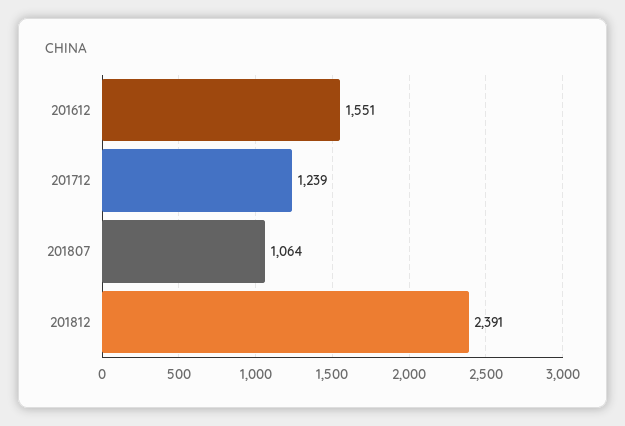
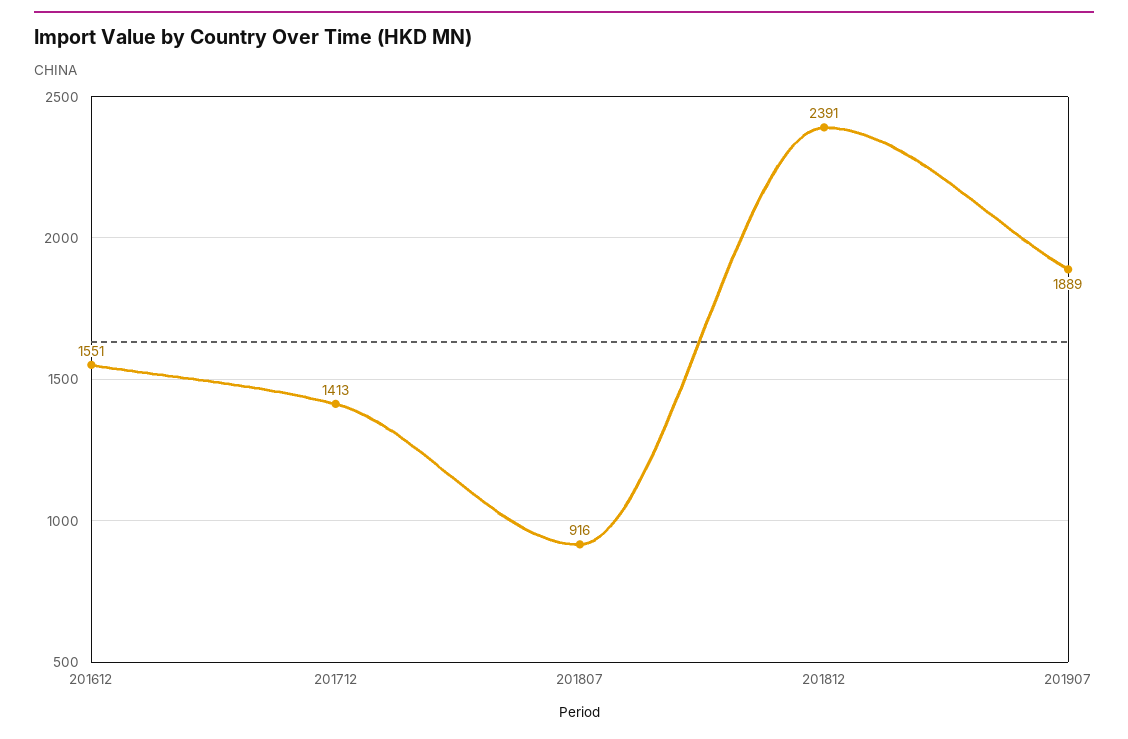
201712: 1239 -> 1413
201807: 1064 -> 916
201907: none -> 1889

